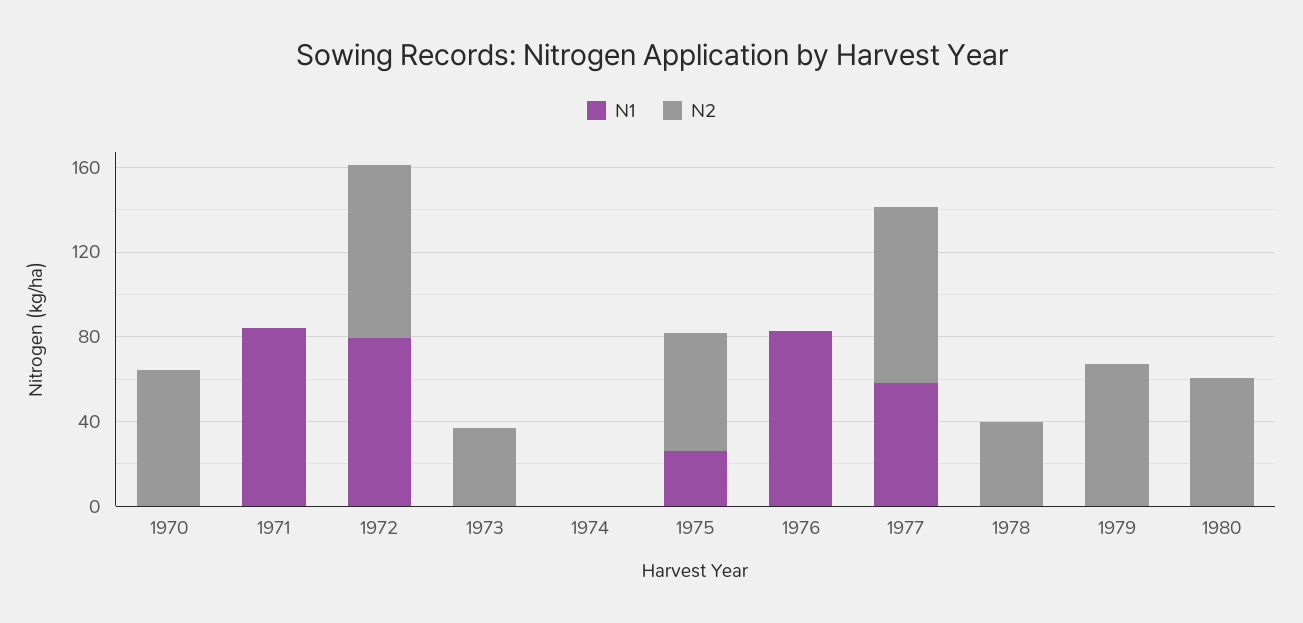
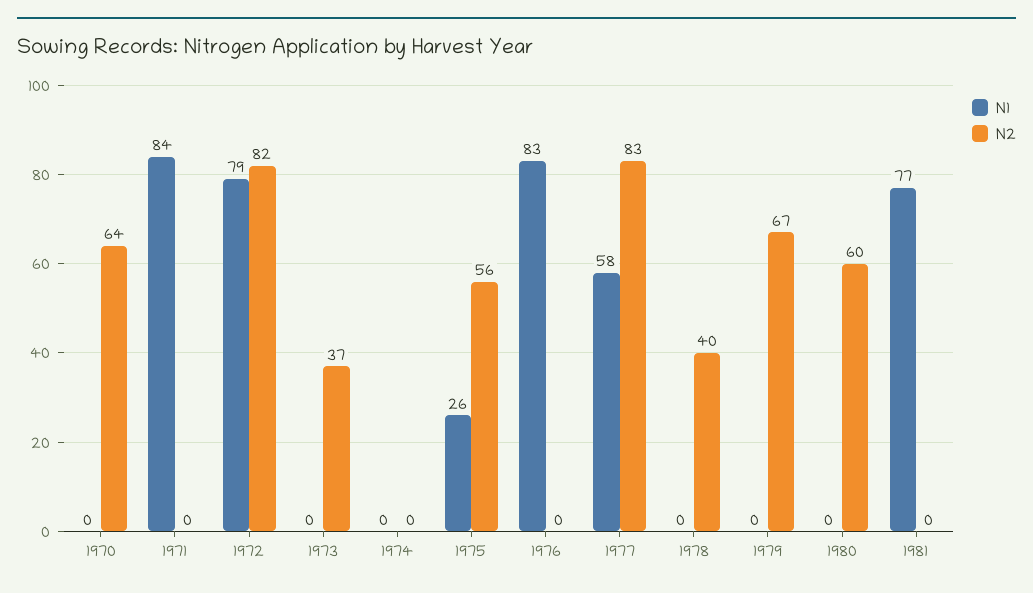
N1, 1981: none -> 77
N2, 1981: none -> 0

